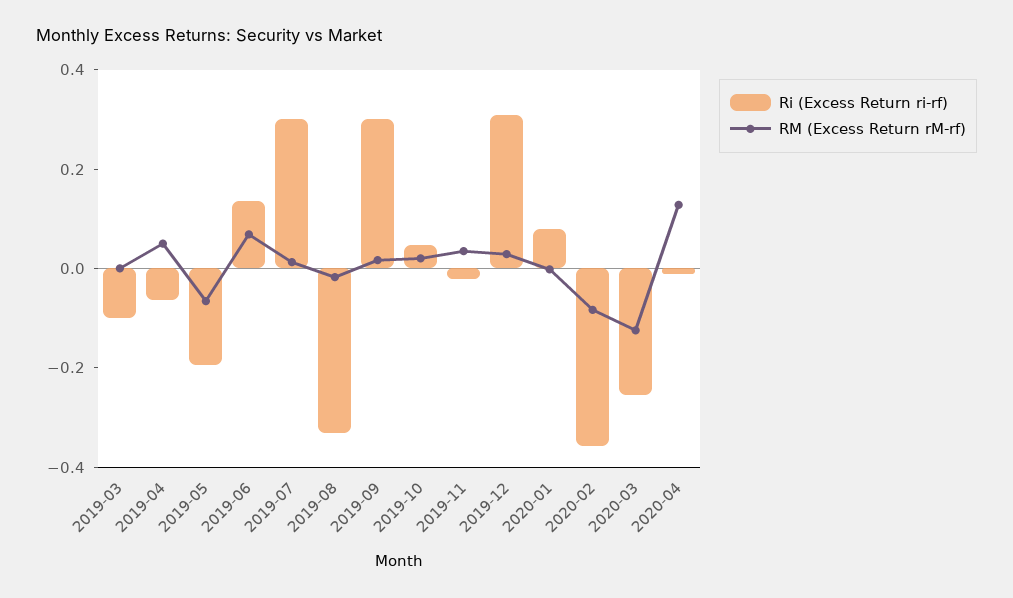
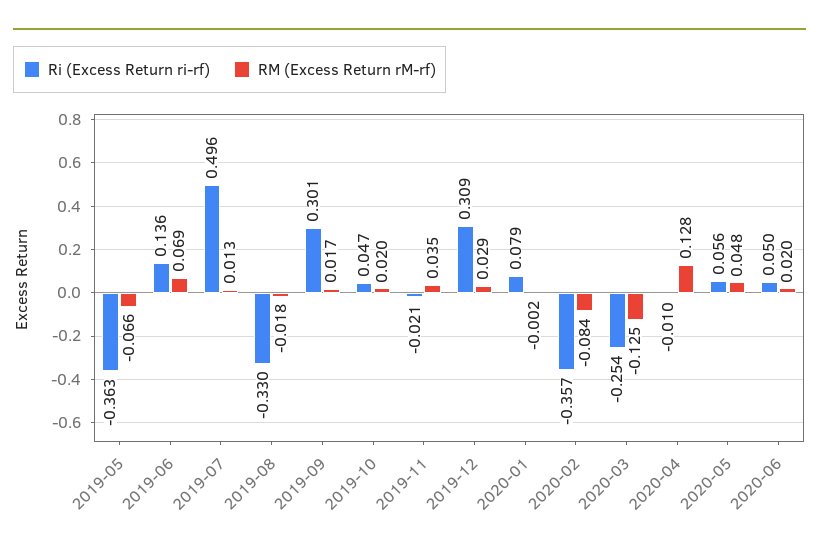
Ri (Excess Return ri-rf), 2019-03: -0.1 -> none
RM (Excess Return rM-rf), 2019-03: 0 -> none
Ri (Excess Return ri-rf), 2019-04: -0.05 -> none
RM (Excess Return rM-rf), 2019-04: 0.05 -> none
Ri (Excess Return ri-rf), 2019-05: -0.2 -> -0.363
Ri (Excess Return ri-rf), 2019-07: 0.3 -> 0.496
Ri (Excess Return ri-rf), 2020-05: none -> 0.056
RM (Excess Return rM-rf), 2020-05: none -> 0.048
Ri (Excess Return ri-rf), 2020-06: none -> 0.05
RM (Excess Return rM-rf), 2020-06: none -> 0.02

